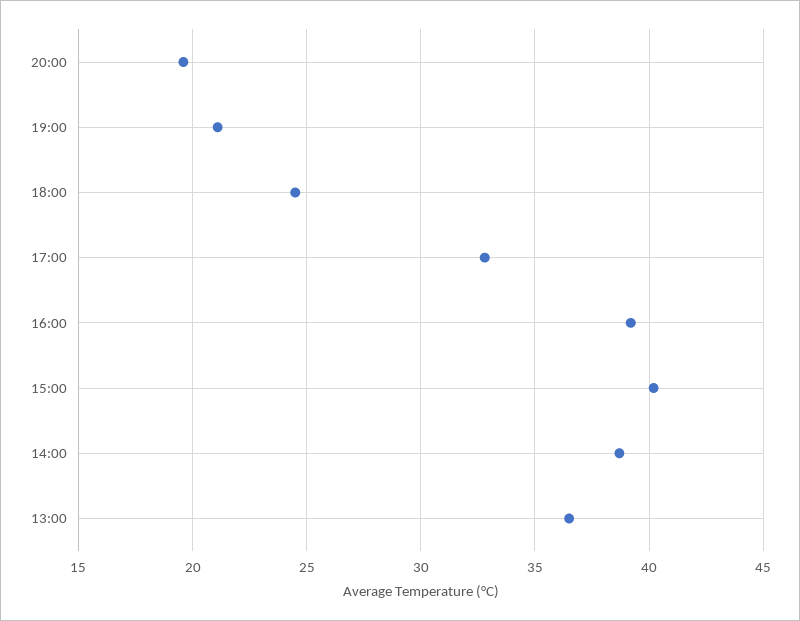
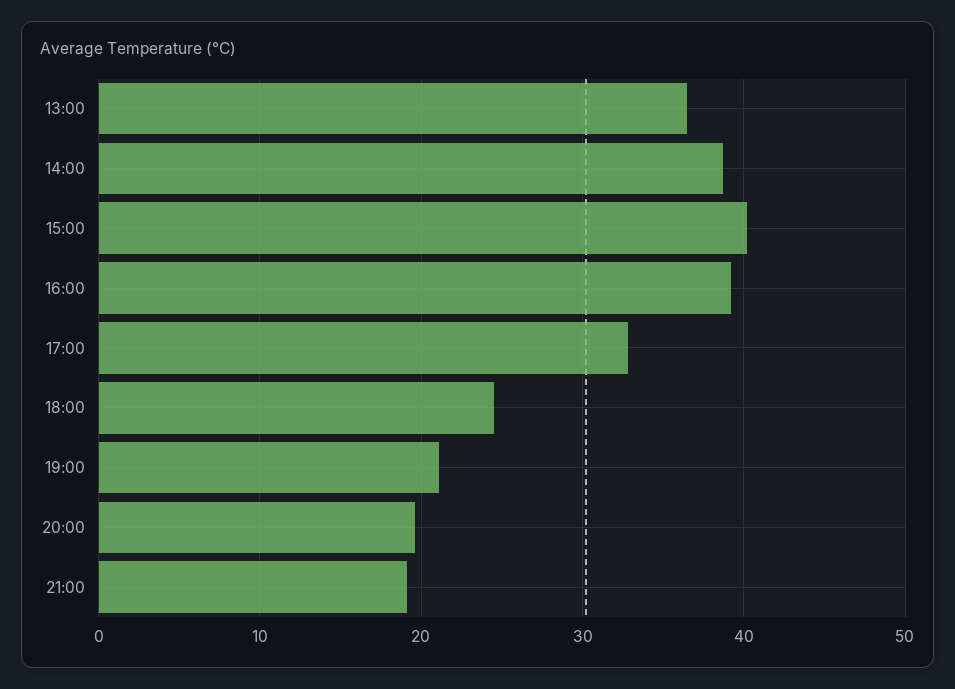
21:00: none -> 19

